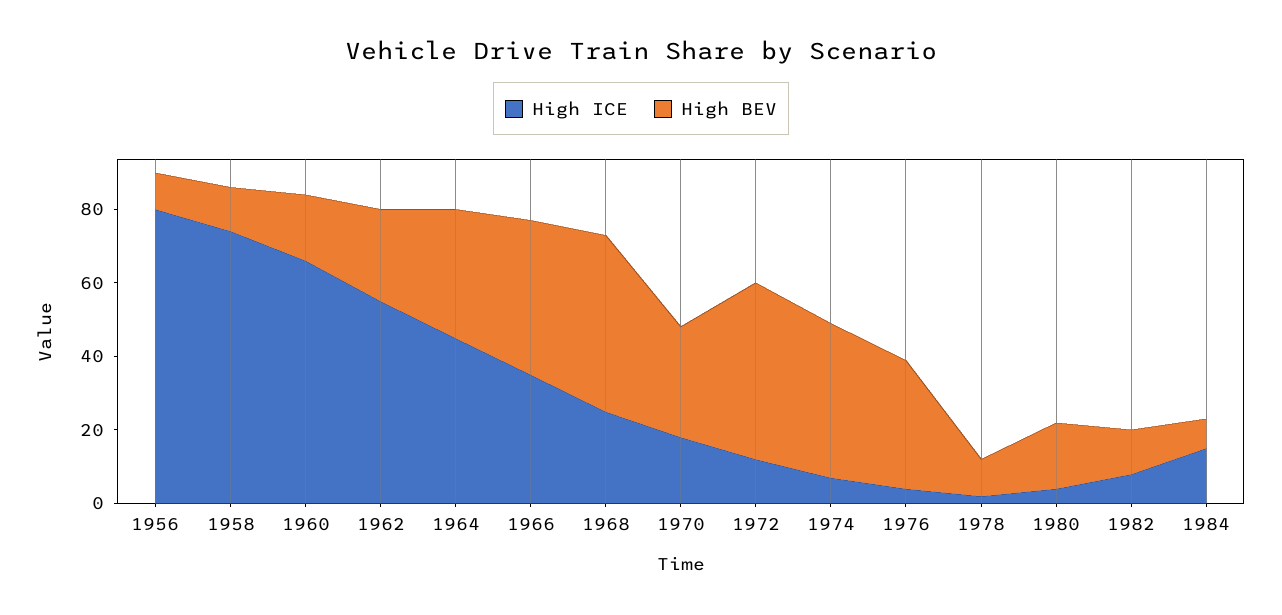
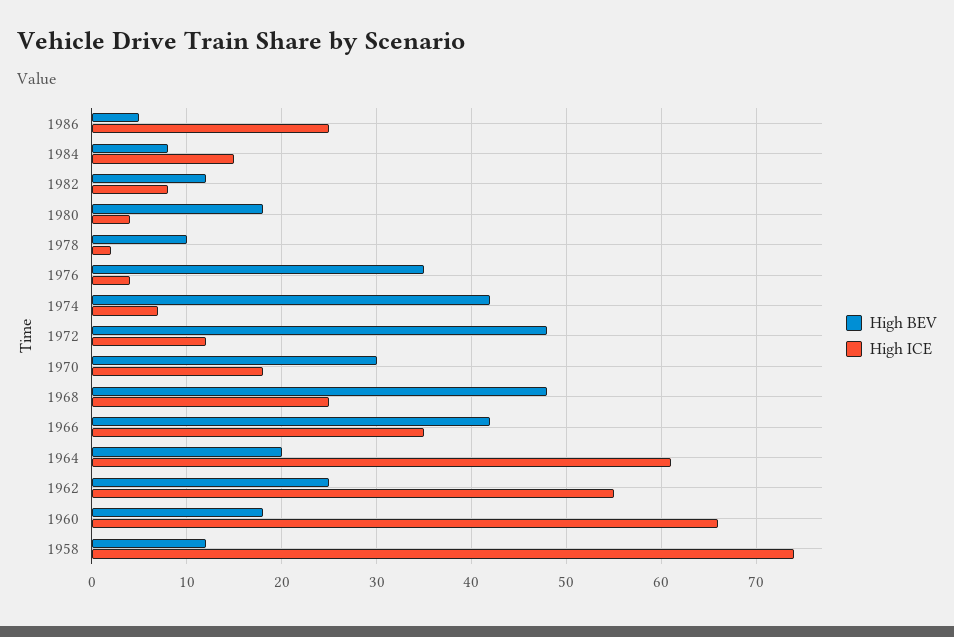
High ICE, 1956: 80 -> none
High BEV, 1956: 10 -> none
High ICE, 1964: 45 -> 61
High BEV, 1964: 35 -> 20
High BEV, 1986: none -> 5
High ICE, 1986: none -> 25

